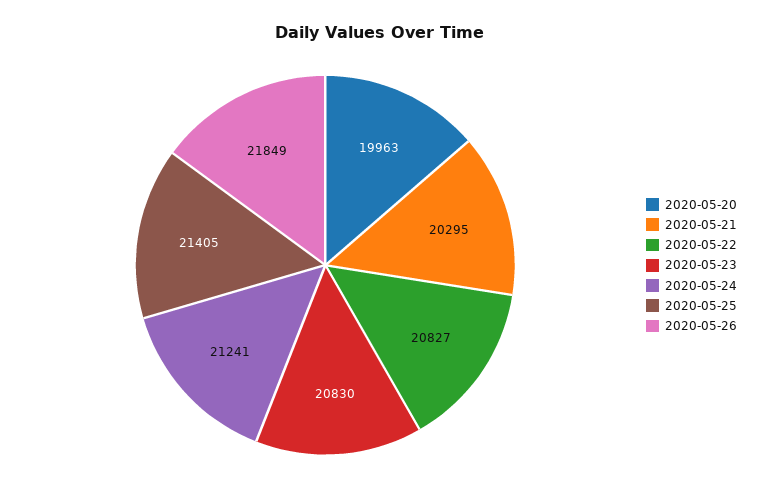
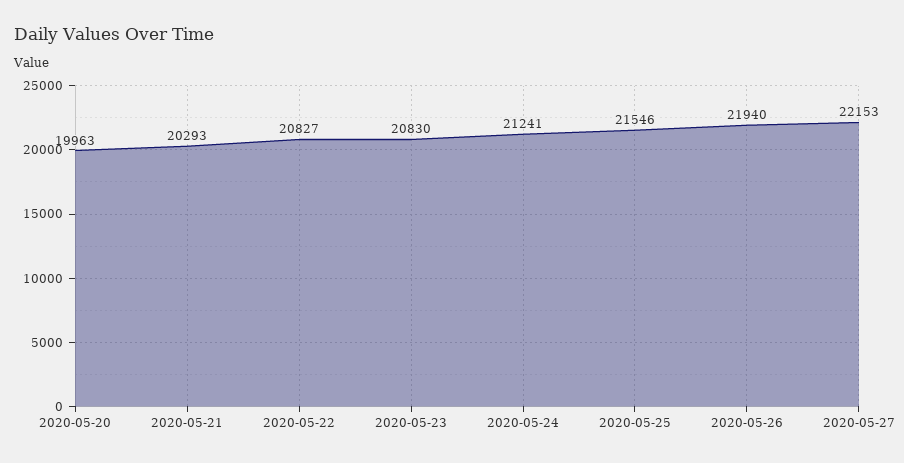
2020-05-21: 20295 -> 20293
2020-05-25: 21405 -> 21546
2020-05-26: 21849 -> 21940
2020-05-27: none -> 22153

